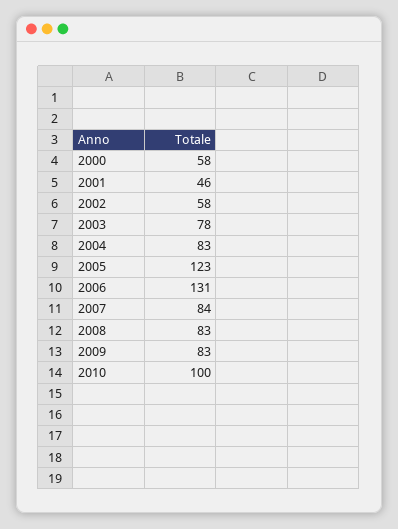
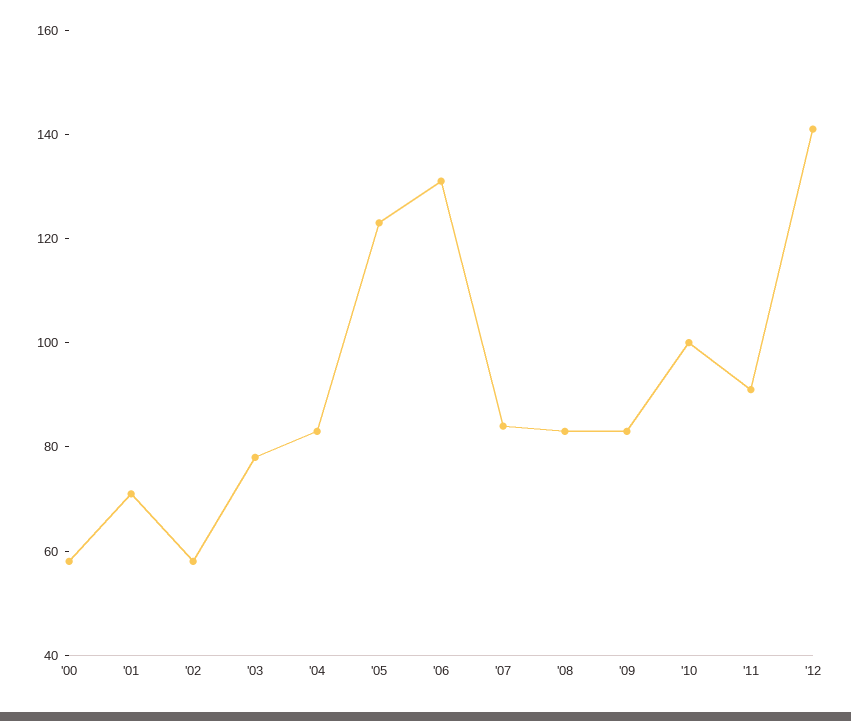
2001: 46 -> 70
'11: none -> 90
'12: none -> 140

